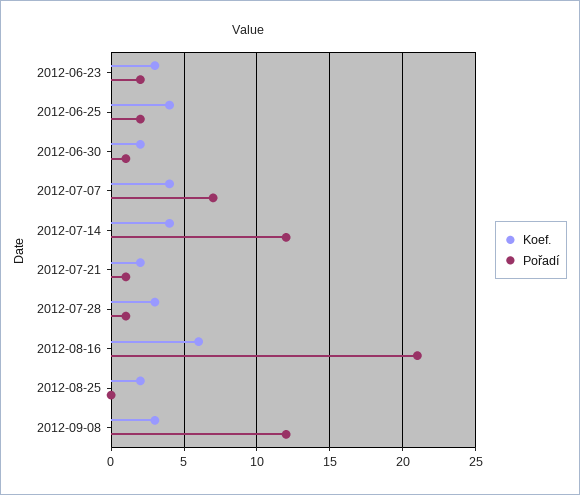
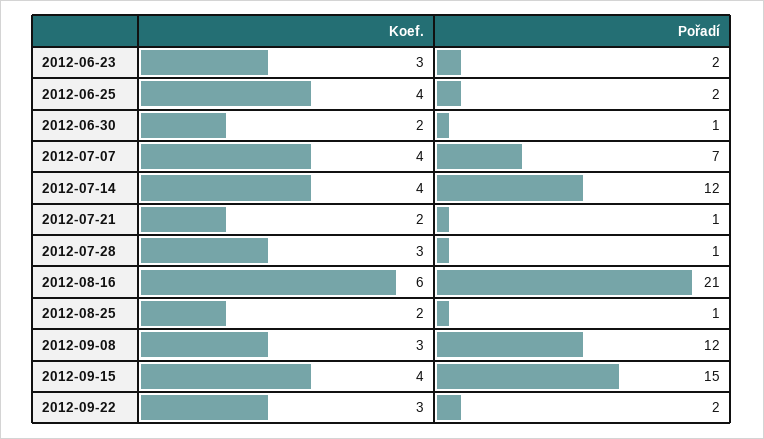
Pořadí, 2012-08-25: 0 -> 1
Koef., 2012-09-15: none -> 4
Pořadí, 2012-09-15: none -> 15
Koef., 2012-09-22: none -> 3
Pořadí, 2012-09-22: none -> 2

